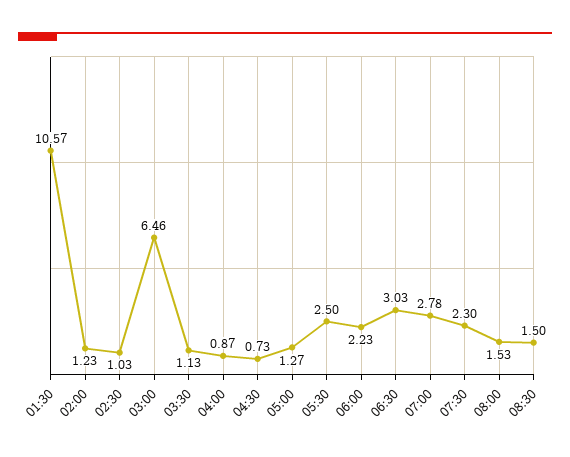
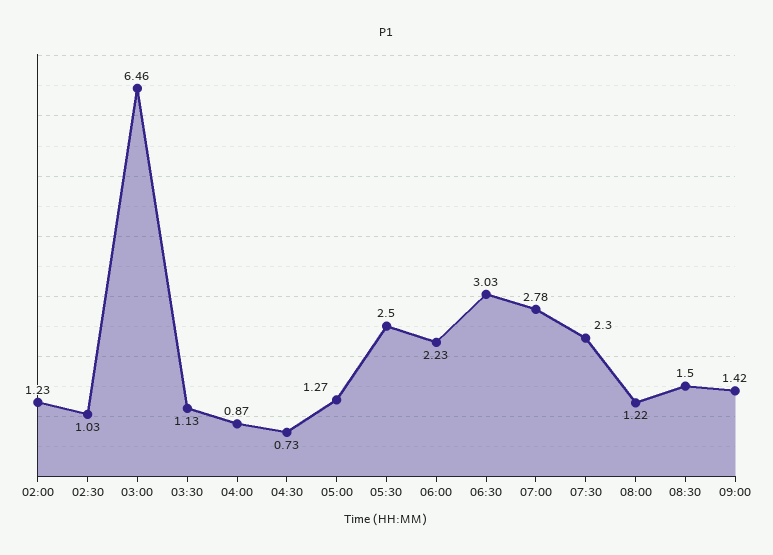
01:30: 10.57 -> none
08:00: 1.53 -> 1.22
09:00: none -> 1.42

